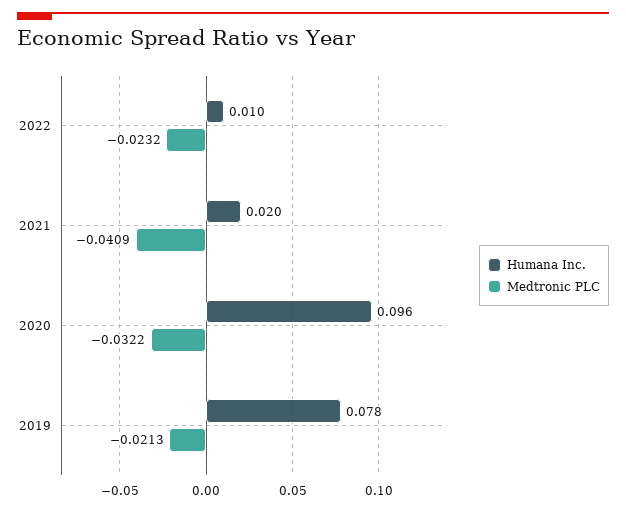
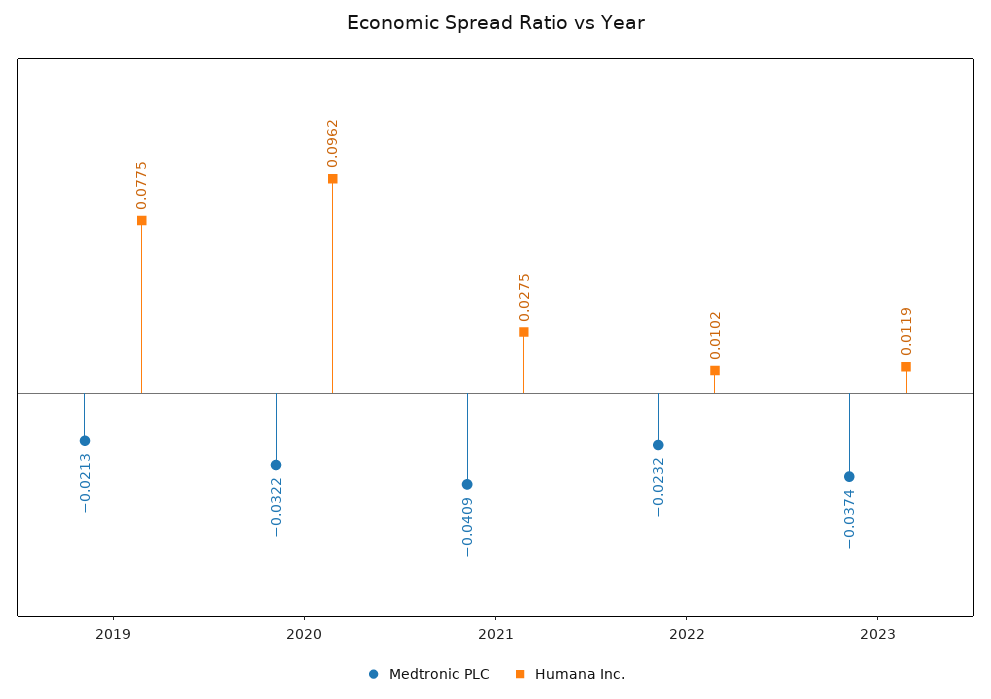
Humana Inc., 2021: 0.02 -> 0.0275
Medtronic PLC, 2023: none -> -0.0374
Humana Inc., 2023: none -> 0.0119

